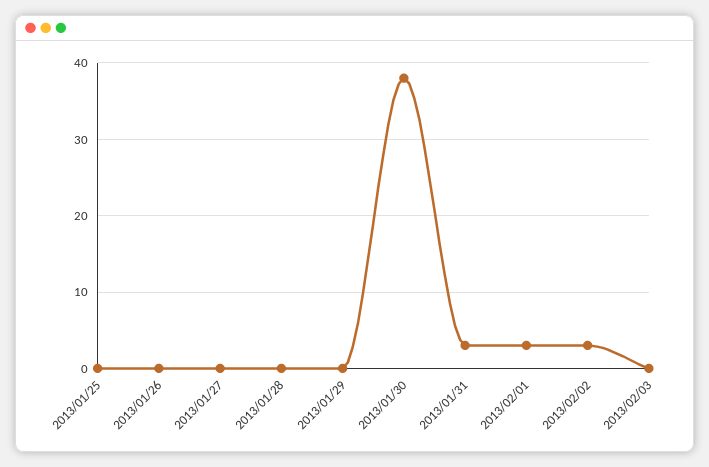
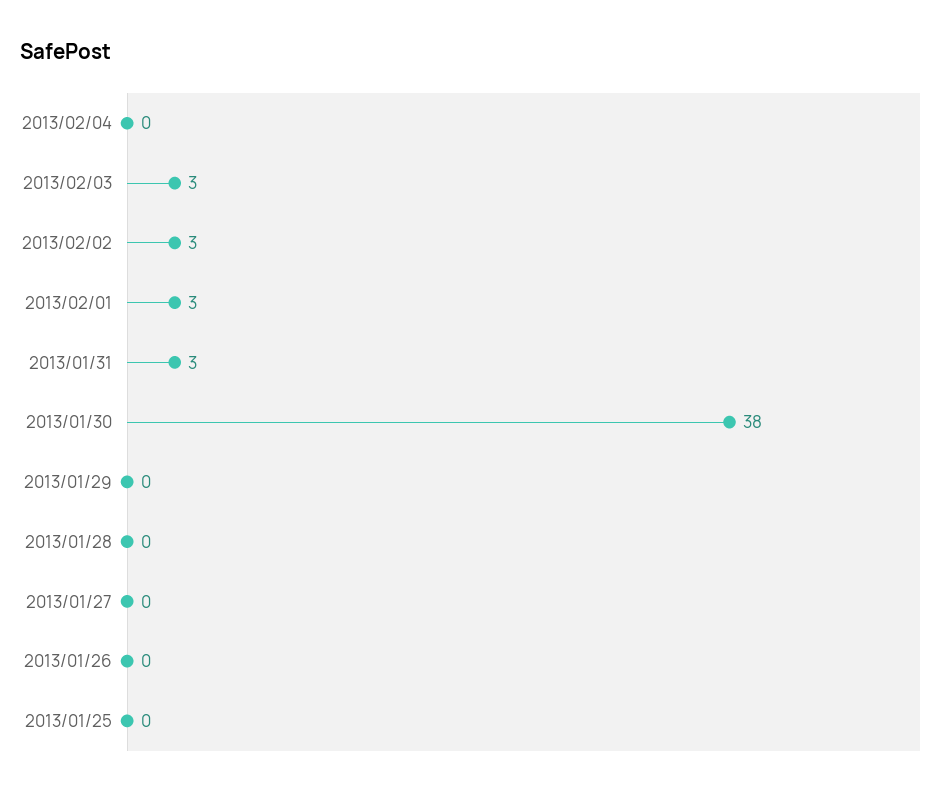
2013/02/03: 0 -> 3
2013/02/04: none -> 0

